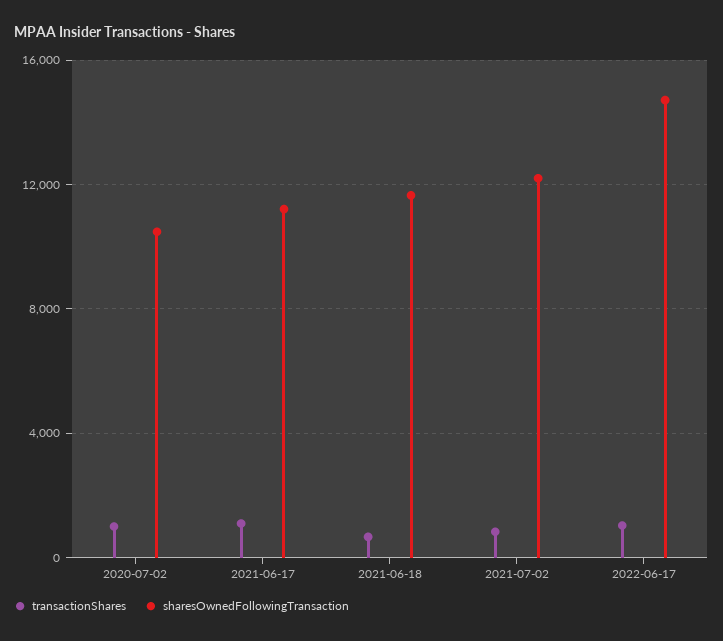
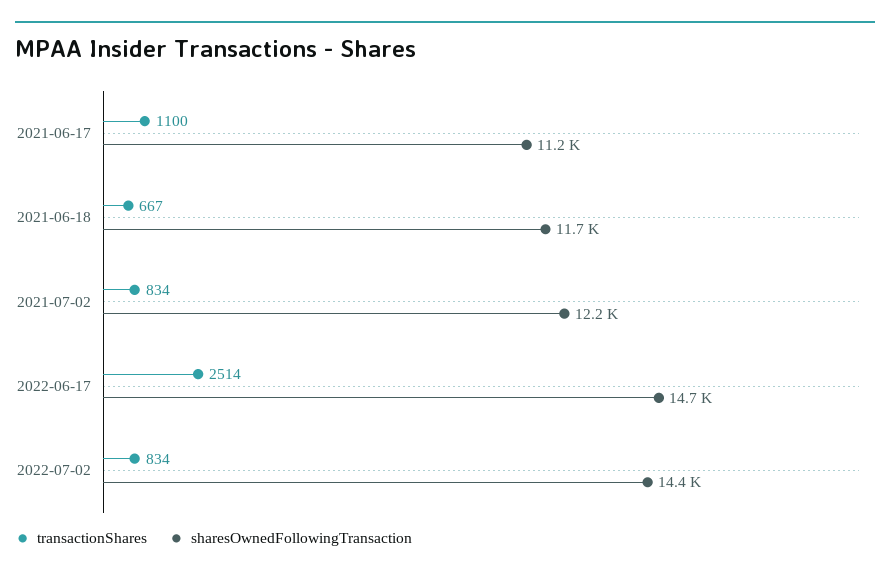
transactionShares, 2020-07-02: 1000 -> none
sharesOwnedFollowingTransaction, 2020-07-02: 10500 -> none
transactionShares, 2022-06-17: 1000 -> 2514
transactionShares, 2022-07-02: none -> 834
sharesOwnedFollowingTransaction, 2022-07-02: none -> 14400

